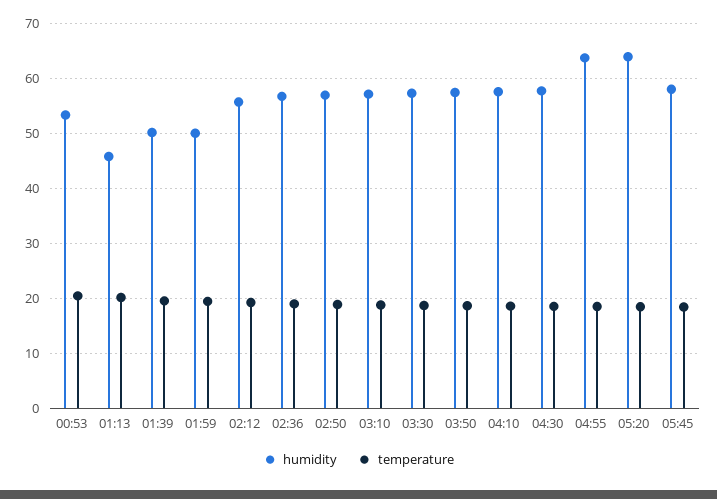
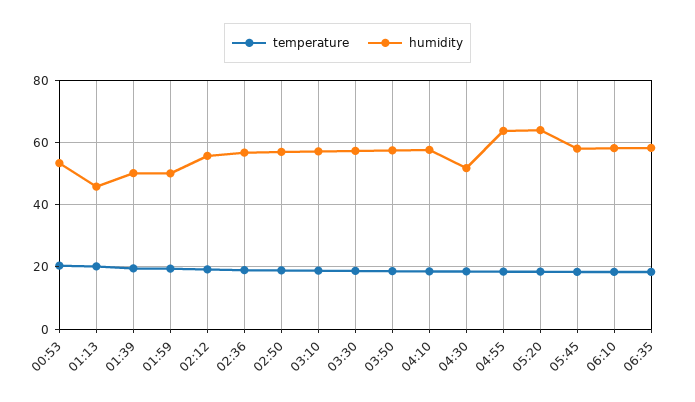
humidity, 04:30: 58 -> 52
temperature, 06:10: none -> 18
humidity, 06:10: none -> 58
temperature, 06:35: none -> 18
humidity, 06:35: none -> 58

